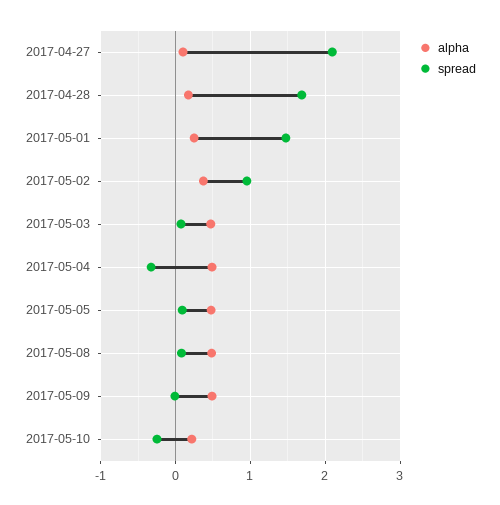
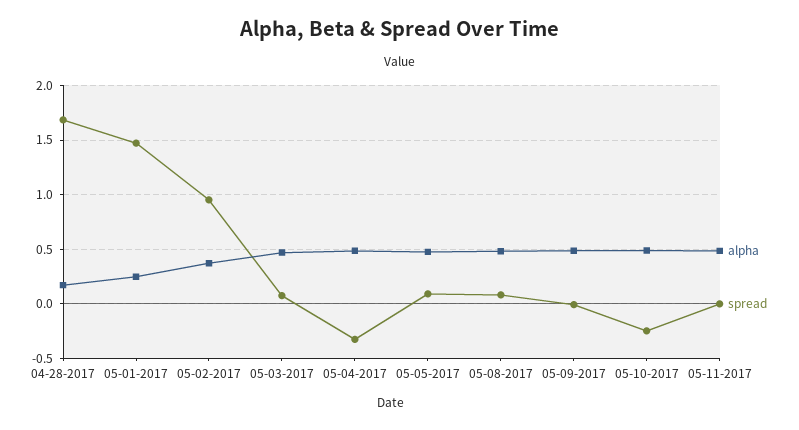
alpha, 2017-04-27: 0.1 -> none
spread, 2017-04-27: 2.1 -> none
alpha, 2017-05-10: 0.2 -> 0.5
alpha, 05-11-2017: none -> 0.5
spread, 05-11-2017: none -> 0

